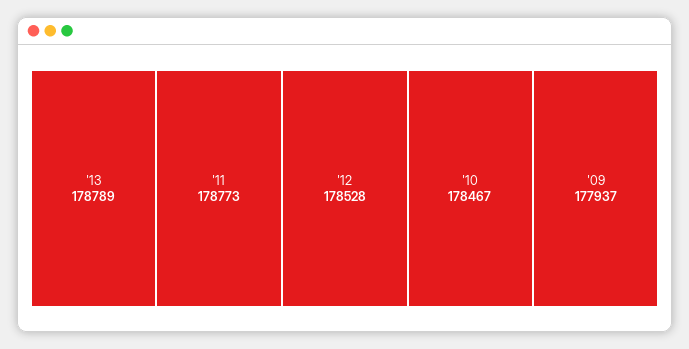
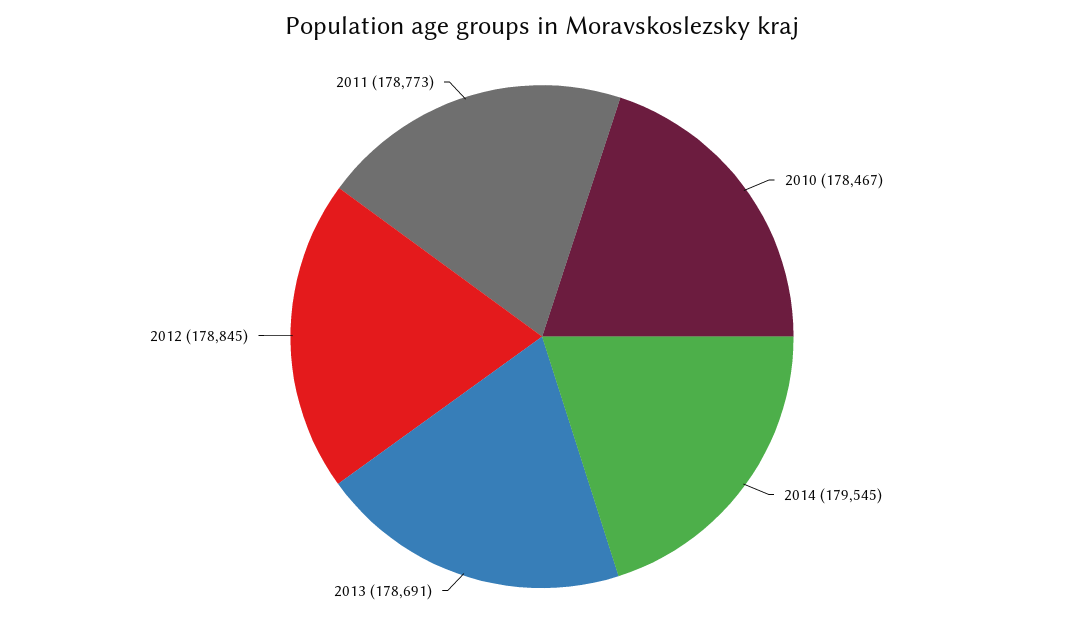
'13: 178789 -> 178691
'12: 178528 -> 178845
'09: 177937 -> none
2014: none -> 179545

